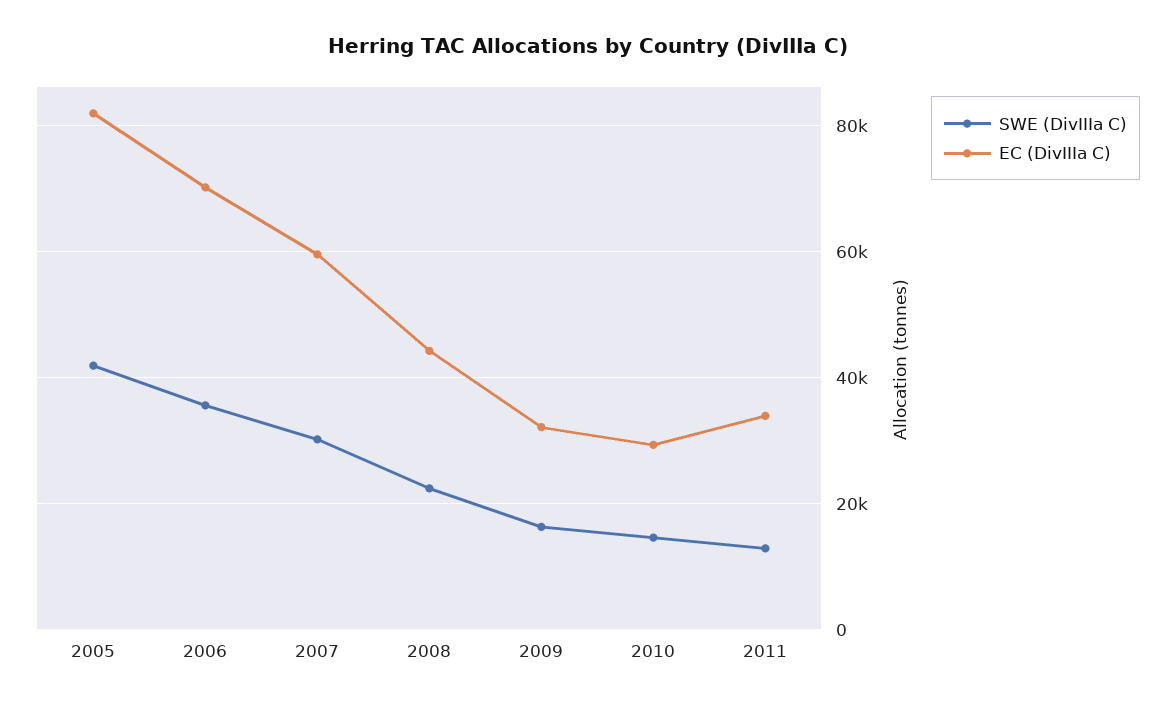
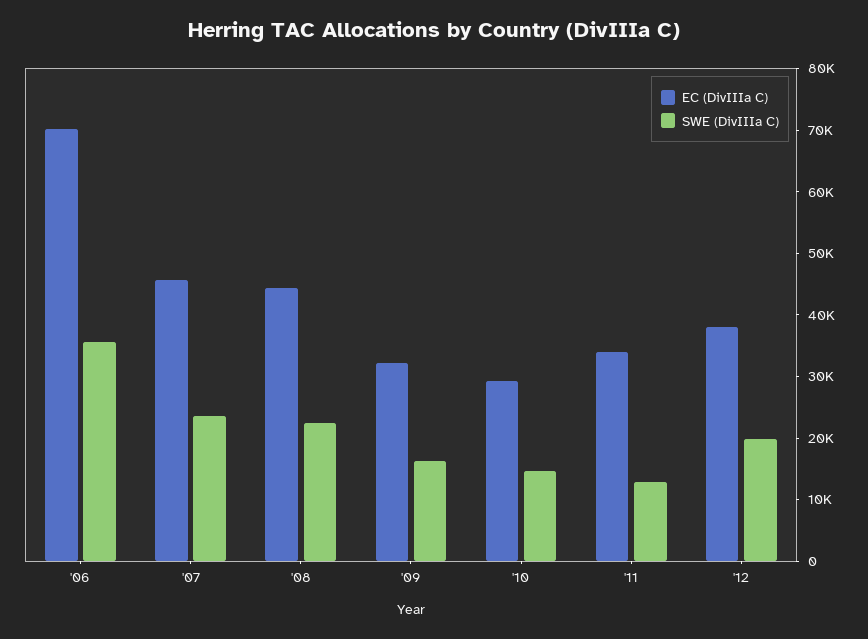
SWE (DivIIIa C), 2005: 42000 -> none
EC (DivIIIa C), 2005: 82000 -> none
SWE (DivIIIa C), 2007: 30000 -> 24000
EC (DivIIIa C), 2007: 60000 -> 46000
EC (DivIIIa C), '12: none -> 38000
SWE (DivIIIa C), '12: none -> 20000

